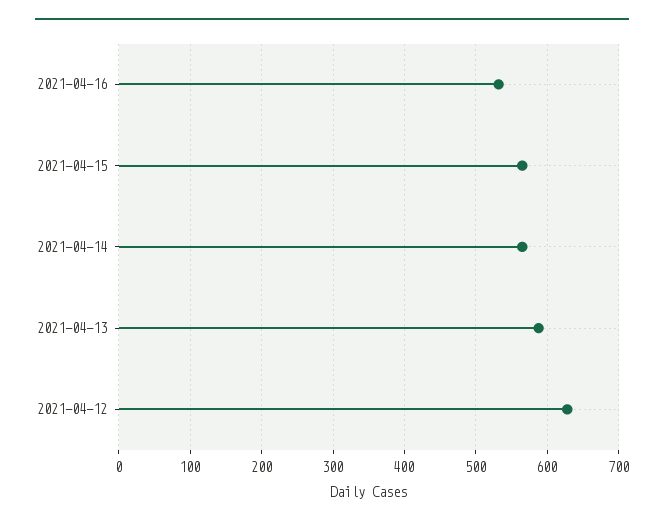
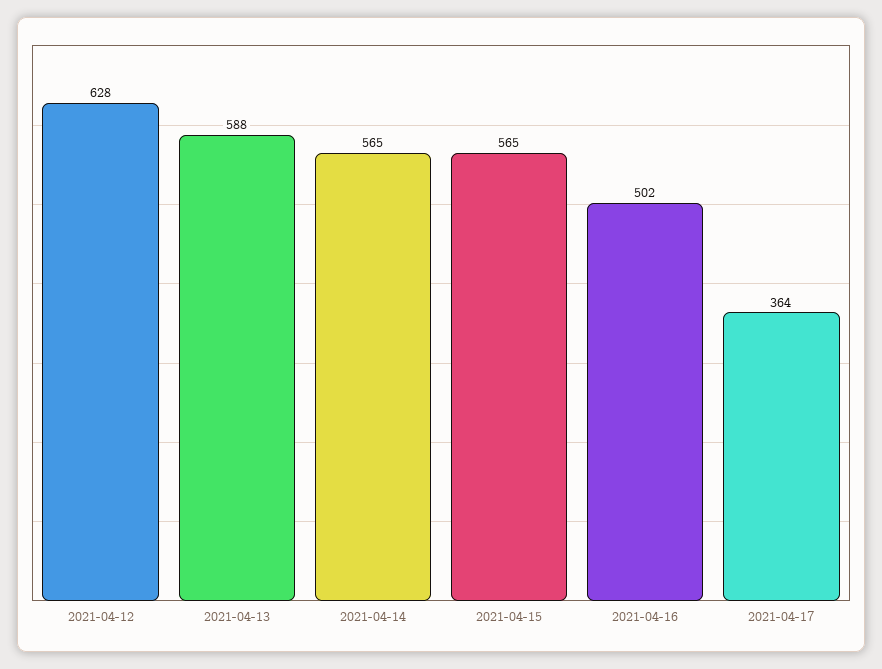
2021-04-16: 530 -> 502
2021-04-17: none -> 364

